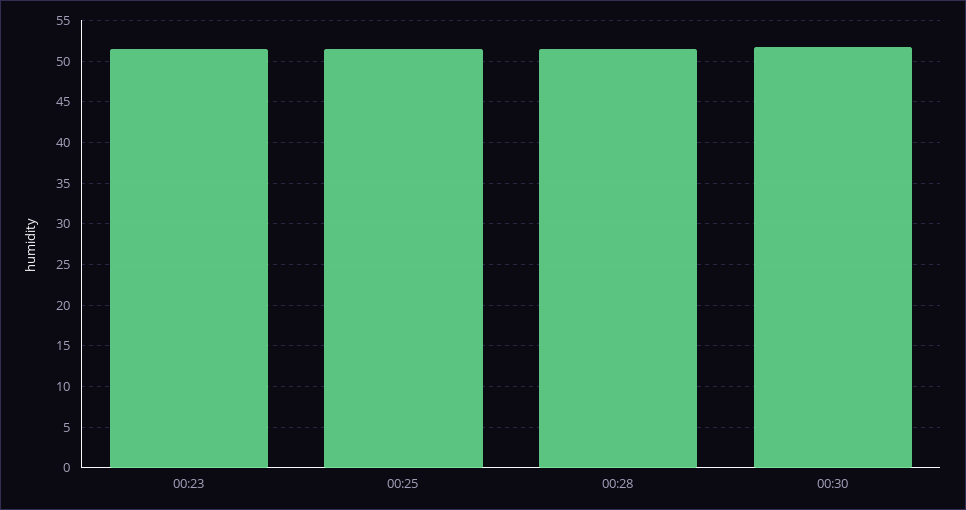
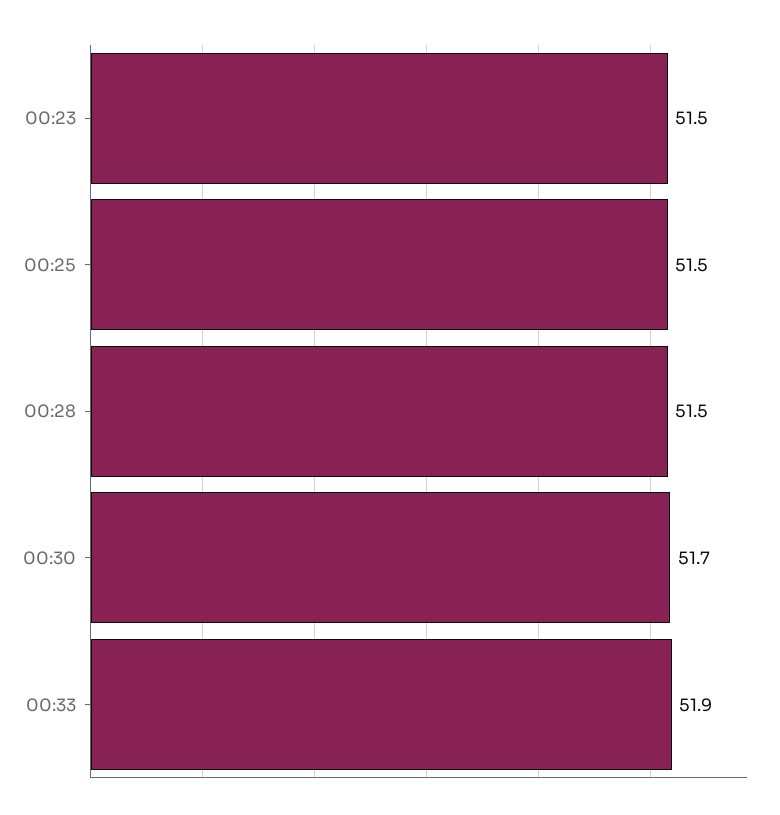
00:33: none -> 51.9

